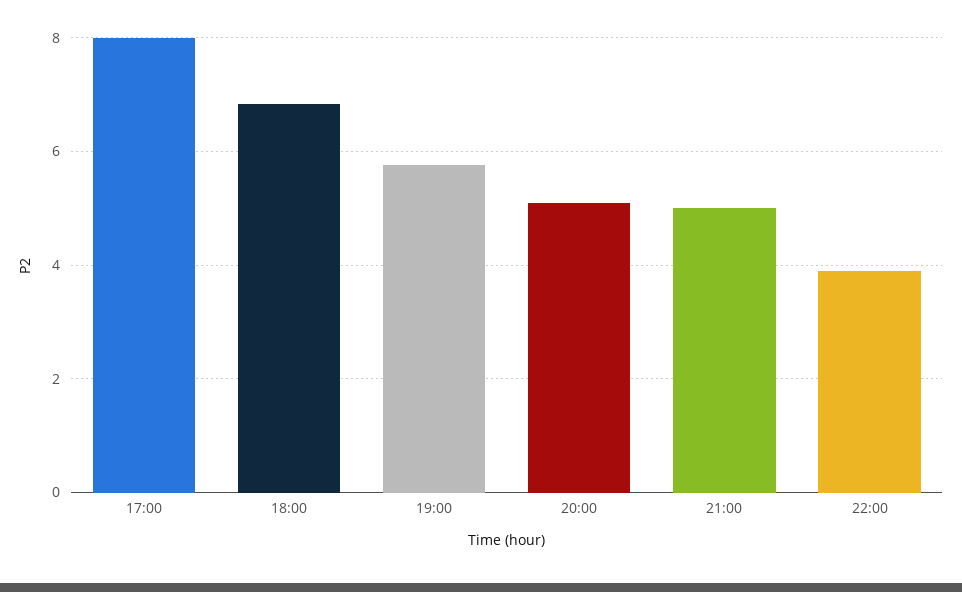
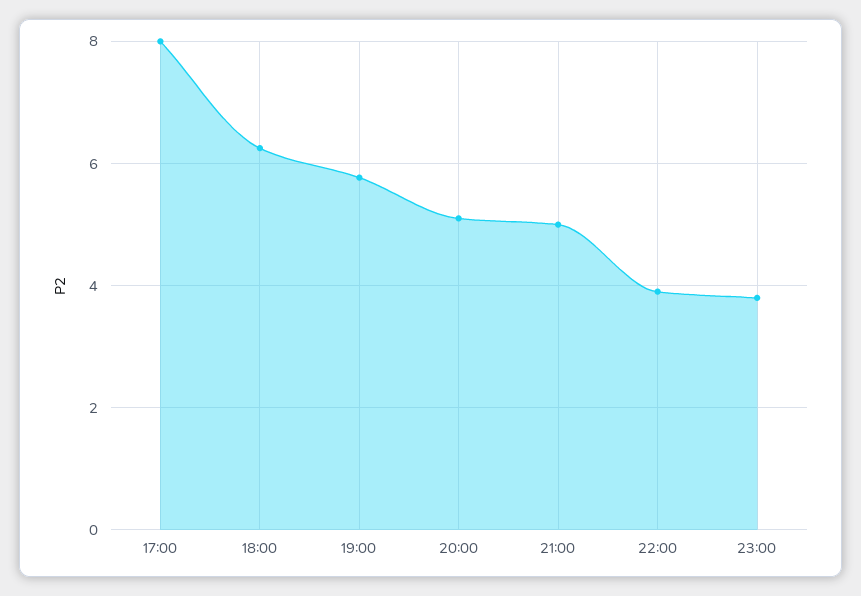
18:00: 6.8 -> 6.2
23:00: none -> 3.8

